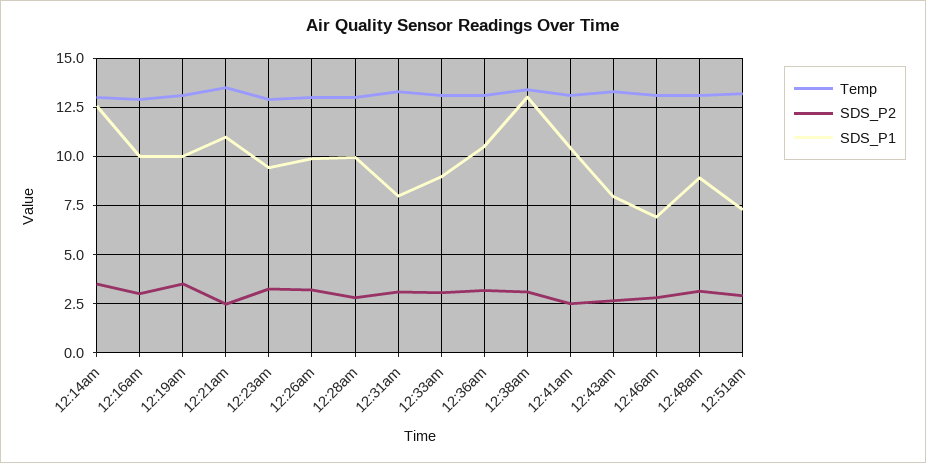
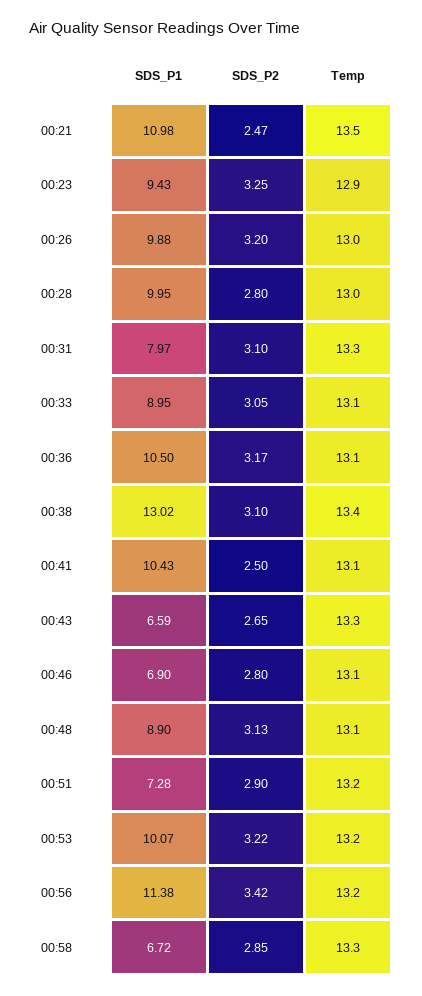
Temp, 12:14am: 13 -> none
SDS_P2, 12:14am: 3.5 -> none
SDS_P1, 12:14am: 12.5 -> none
Temp, 12:16am: 13 -> none
SDS_P2, 12:16am: 3 -> none
SDS_P1, 12:16am: 10 -> none
Temp, 12:19am: 13 -> none
SDS_P2, 12:19am: 3.5 -> none
SDS_P1, 12:19am: 10 -> none
SDS_P1, 12:43am: 8 -> 6.59
SDS_P1, 00:53: none -> 10.07
SDS_P2, 00:53: none -> 3.22
Temp, 00:53: none -> 13.2
SDS_P1, 00:56: none -> 11.38
SDS_P2, 00:56: none -> 3.42
Temp, 00:56: none -> 13.2
SDS_P1, 00:58: none -> 6.72
SDS_P2, 00:58: none -> 2.85
Temp, 00:58: none -> 13.3

